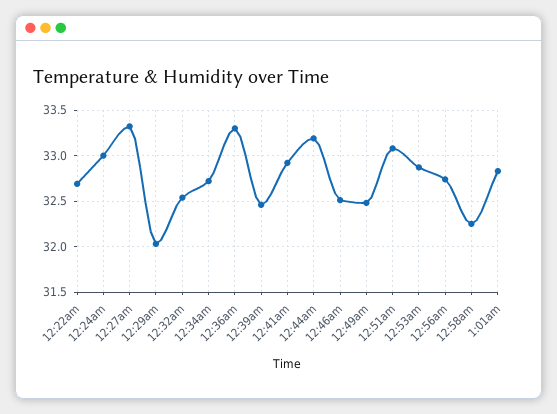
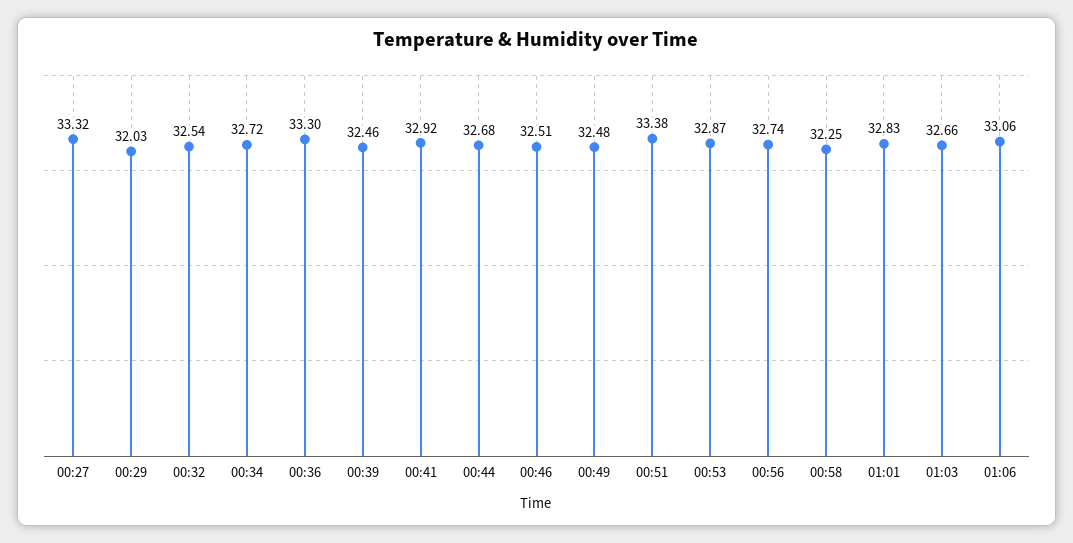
12:22am: 32.7 -> none
12:24am: 33 -> none
12:44am: 33.2 -> 32.68
12:51am: 33.1 -> 33.38
01:03: none -> 32.66
01:06: none -> 33.06

